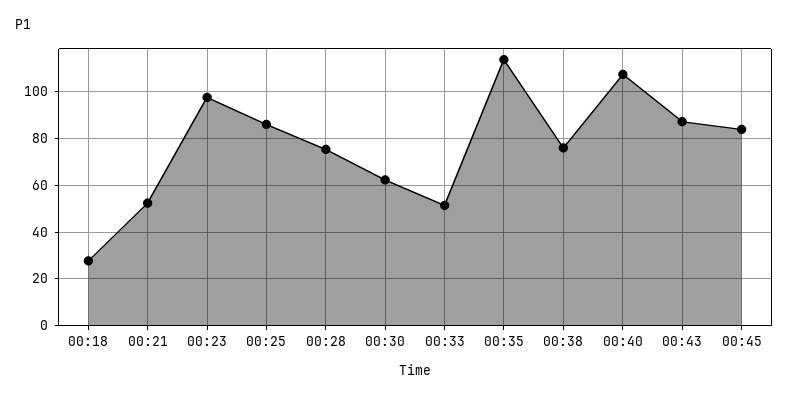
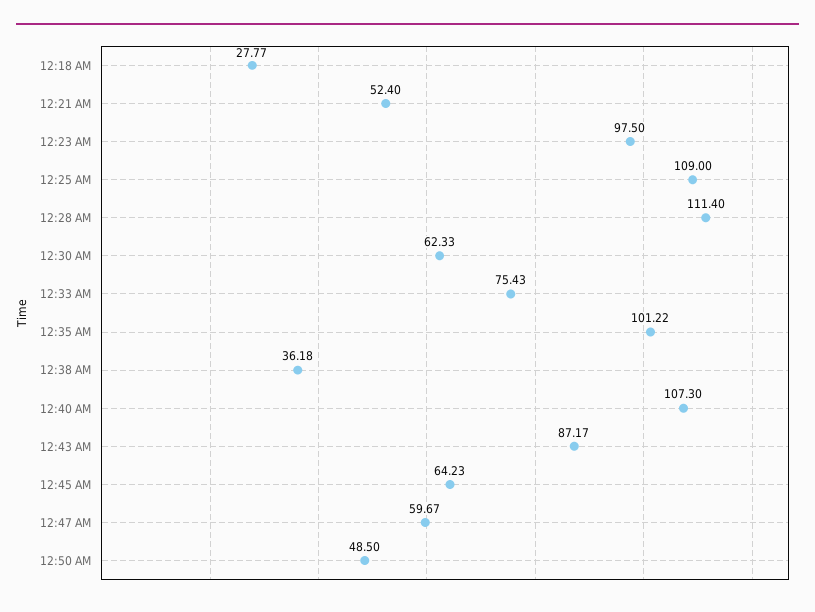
00:25: 85 -> 109
00:28: 75 -> 111.4
00:33: 50 -> 75.43
00:35: 115 -> 101.22
00:38: 75 -> 36.18
00:45: 85 -> 64.23
12:47 AM: none -> 59.67
12:50 AM: none -> 48.5

